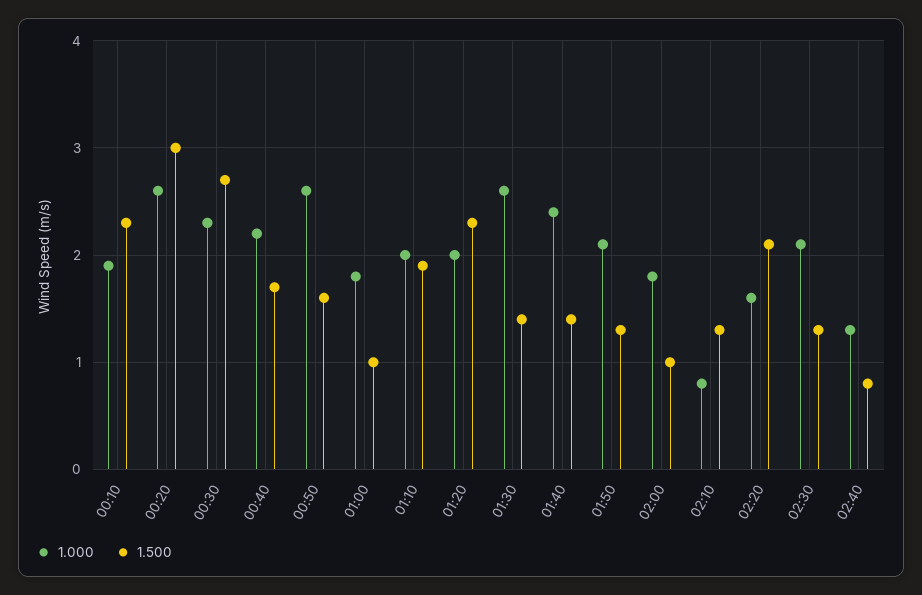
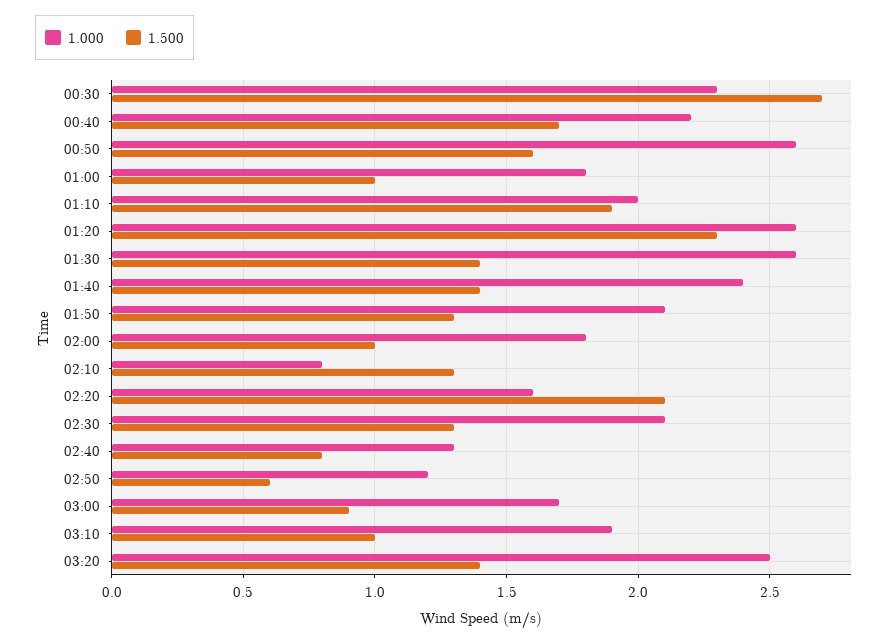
1.000, 00:10: 1.9 -> none
1.500, 00:10: 2.3 -> none
1.000, 00:20: 2.6 -> none
1.500, 00:20: 3 -> none
1.000, 01:20: 2 -> 2.6
1.000, 02:50: none -> 1.2
1.500, 02:50: none -> 0.6
1.000, 03:00: none -> 1.7
1.500, 03:00: none -> 0.9
1.000, 03:10: none -> 1.9
1.500, 03:10: none -> 1
1.000, 03:20: none -> 2.5
1.500, 03:20: none -> 1.4

